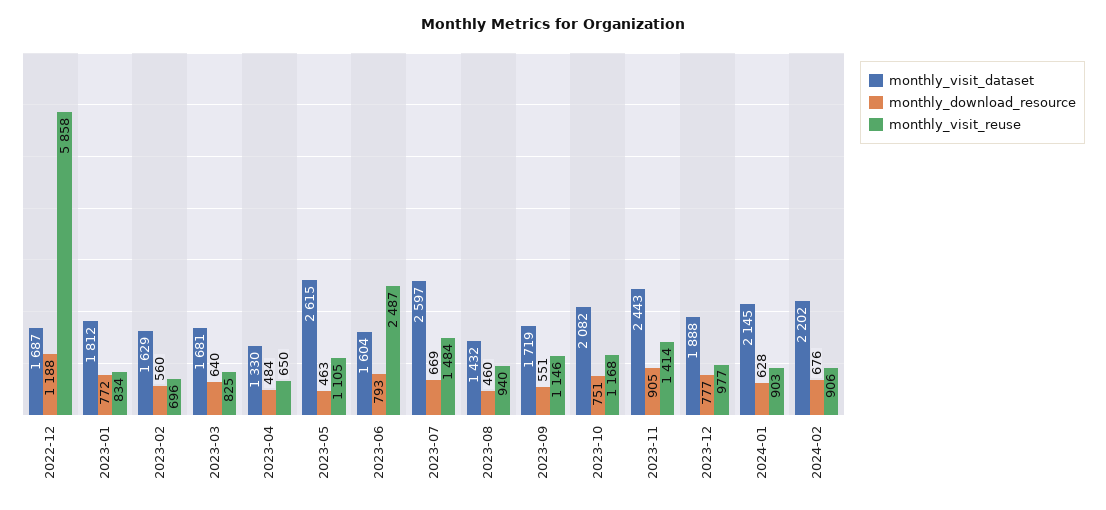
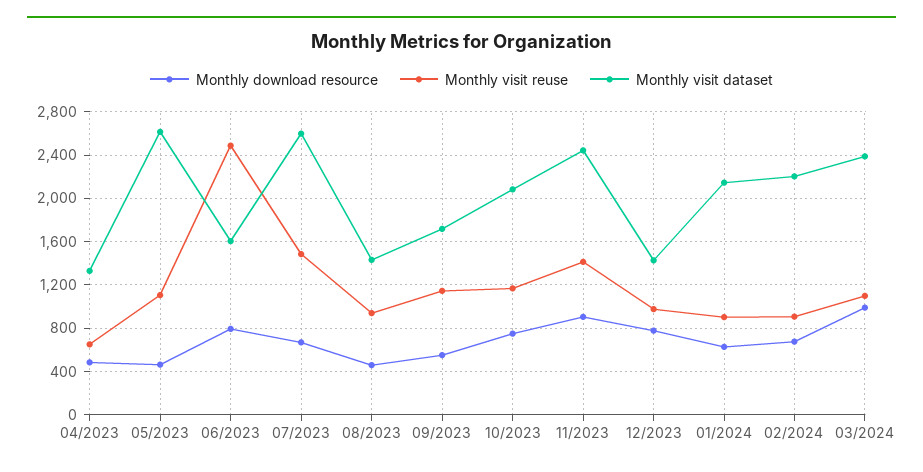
monthly_visit_dataset, 2022-12: 1687 -> none
monthly_download_resource, 2022-12: 1188 -> none
monthly_visit_reuse, 2022-12: 5858 -> none
monthly_visit_dataset, 2023-01: 1812 -> none
monthly_download_resource, 2023-01: 772 -> none
monthly_visit_reuse, 2023-01: 834 -> none
monthly_visit_dataset, 2023-02: 1629 -> none
monthly_download_resource, 2023-02: 560 -> none
monthly_visit_reuse, 2023-02: 696 -> none
monthly_visit_dataset, 2023-03: 1681 -> none
monthly_download_resource, 2023-03: 640 -> none
monthly_visit_reuse, 2023-03: 825 -> none
monthly_visit_dataset, 2023-12: 1888 -> 1400
monthly_download_resource, 03/2024: none -> 1000
monthly_visit_reuse, 03/2024: none -> 1100
monthly_visit_dataset, 03/2024: none -> 2400

